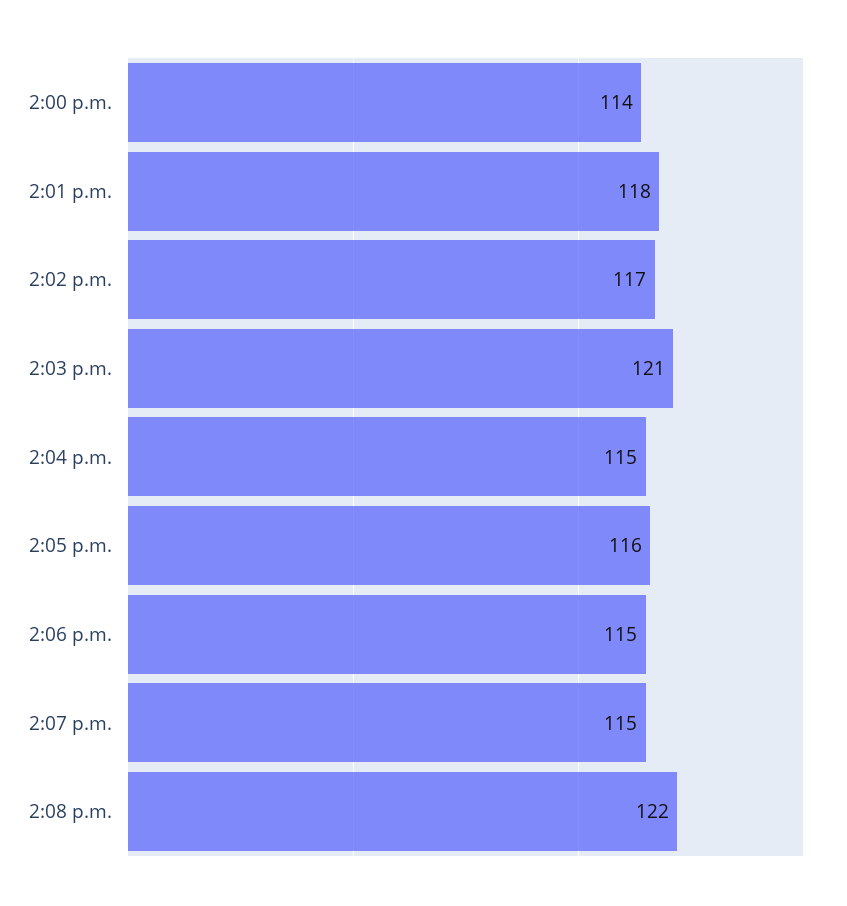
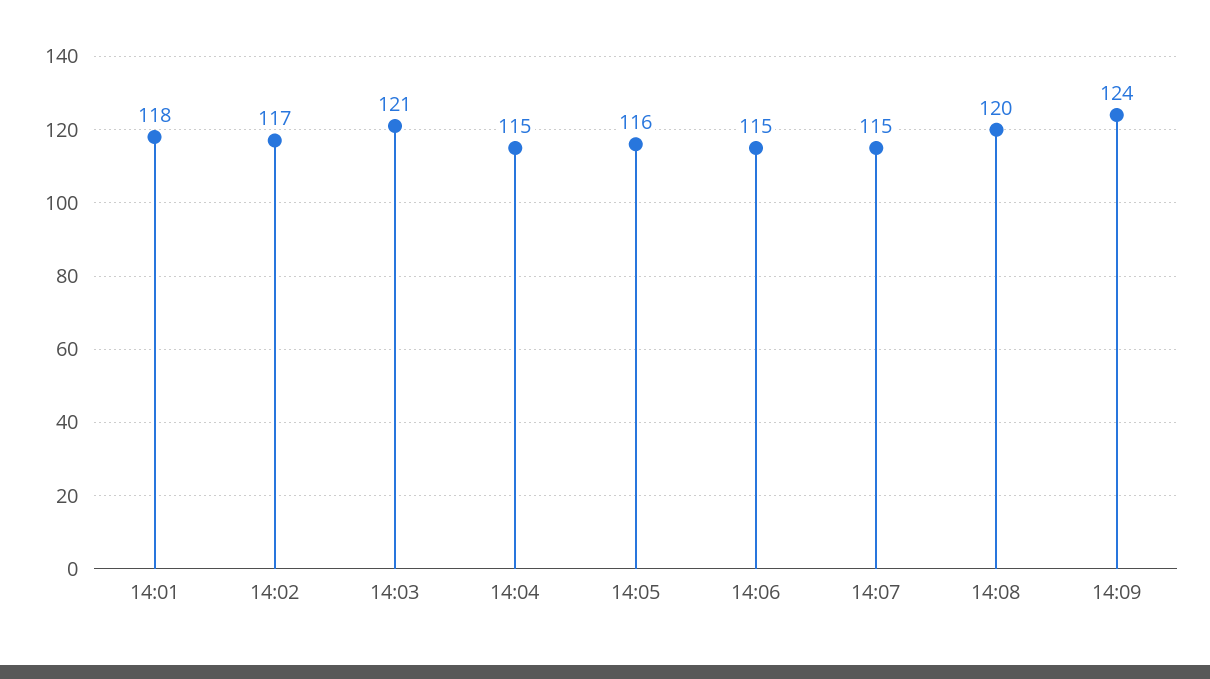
2:00 p.m.: 114 -> none
2:08 p.m.: 122 -> 120
14:09: none -> 124

